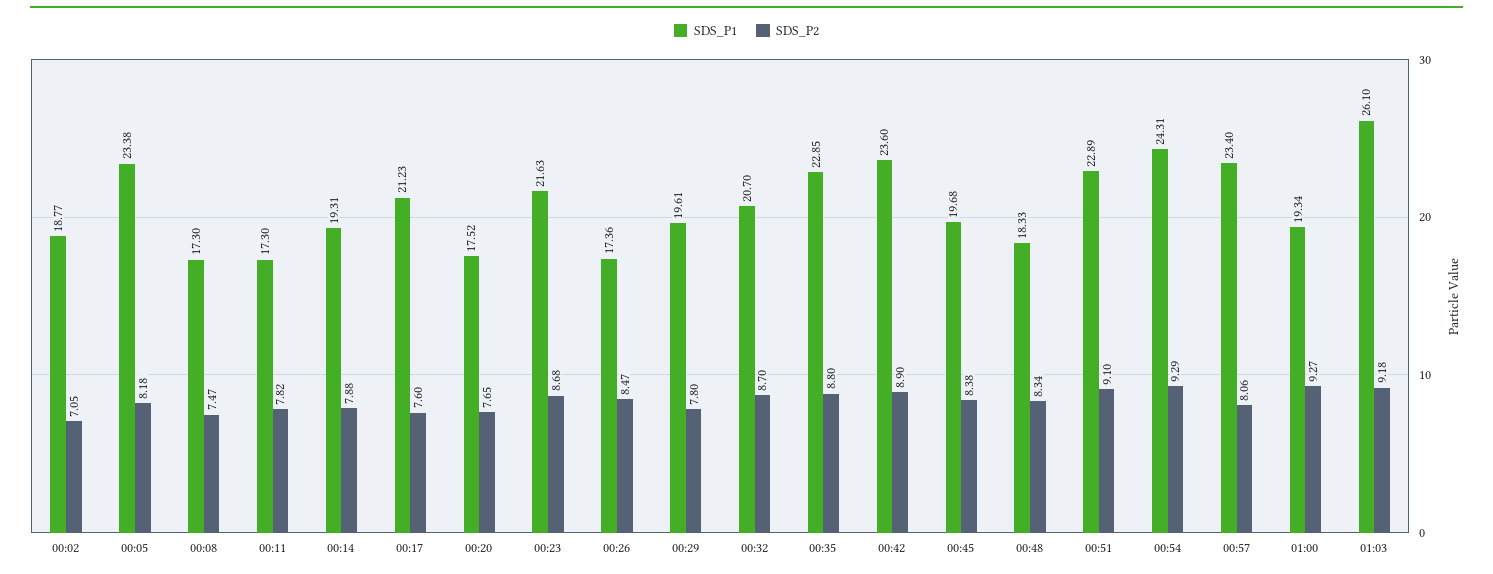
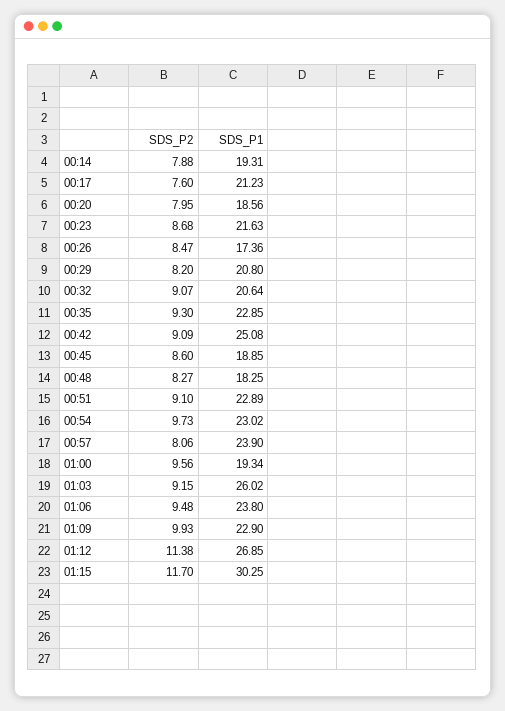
SDS_P1, 00:02: 18.77 -> none
SDS_P2, 00:02: 7.05 -> none
SDS_P1, 00:05: 23.38 -> none
SDS_P2, 00:05: 8.18 -> none
SDS_P1, 00:08: 17.3 -> none
SDS_P2, 00:08: 7.47 -> none
SDS_P1, 00:11: 17.3 -> none
SDS_P2, 00:11: 7.82 -> none
SDS_P1, 00:20: 17.52 -> 18.56
SDS_P2, 00:20: 7.65 -> 7.95
SDS_P1, 00:29: 19.61 -> 20.8
SDS_P2, 00:29: 7.8 -> 8.2
SDS_P1, 00:32: 20.7 -> 20.64
SDS_P2, 00:32: 8.7 -> 9.07
SDS_P2, 00:35: 8.8 -> 9.3
SDS_P1, 00:42: 23.6 -> 25.08
SDS_P2, 00:42: 8.9 -> 9.09
SDS_P1, 00:45: 19.68 -> 18.85
SDS_P2, 00:45: 8.38 -> 8.6
SDS_P1, 00:48: 18.33 -> 18.25
SDS_P2, 00:48: 8.34 -> 8.27
SDS_P1, 00:54: 24.31 -> 23.02
SDS_P2, 00:54: 9.29 -> 9.73
SDS_P1, 00:57: 23.4 -> 23.9
SDS_P2, 01:00: 9.27 -> 9.56
SDS_P1, 01:03: 26.1 -> 26.02
SDS_P2, 01:03: 9.18 -> 9.15
SDS_P2, 01:06: none -> 9.48
SDS_P1, 01:06: none -> 23.8
SDS_P2, 01:09: none -> 9.93
SDS_P1, 01:09: none -> 22.9
SDS_P2, 01:12: none -> 11.38
SDS_P1, 01:12: none -> 26.85
SDS_P2, 01:15: none -> 11.7
SDS_P1, 01:15: none -> 30.25

